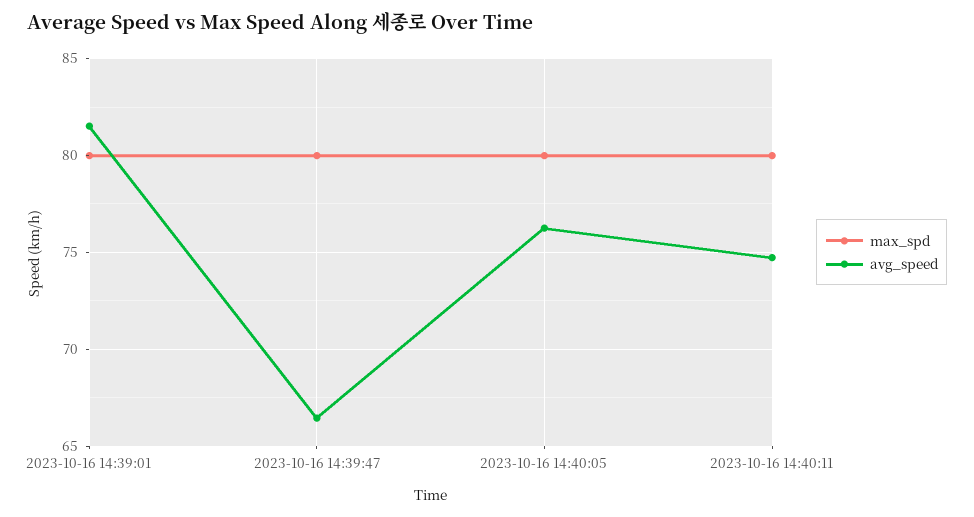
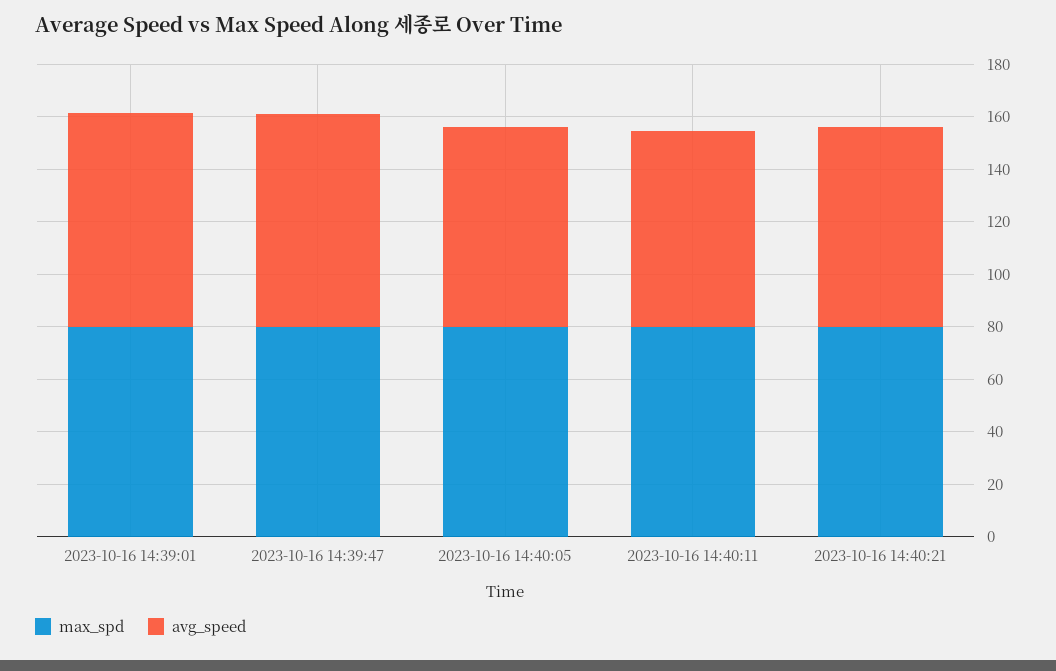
avg_speed, 2023-10-16 14:39:47: 66.5 -> 80
max_spd, 2023-10-16 14:40:21: none -> 80
avg_speed, 2023-10-16 14:40:21: none -> 75

